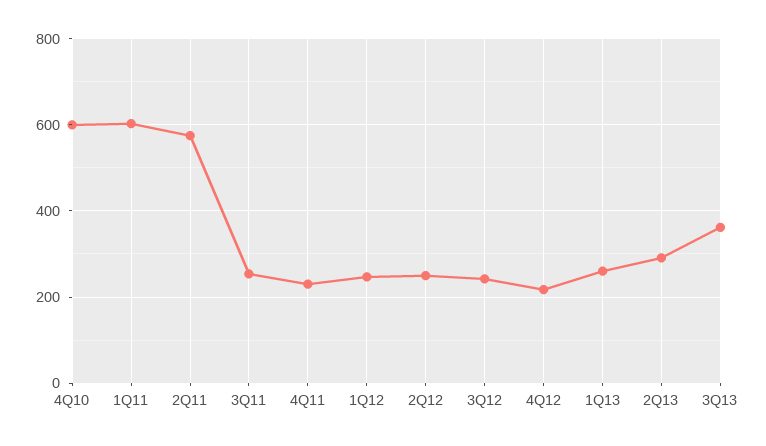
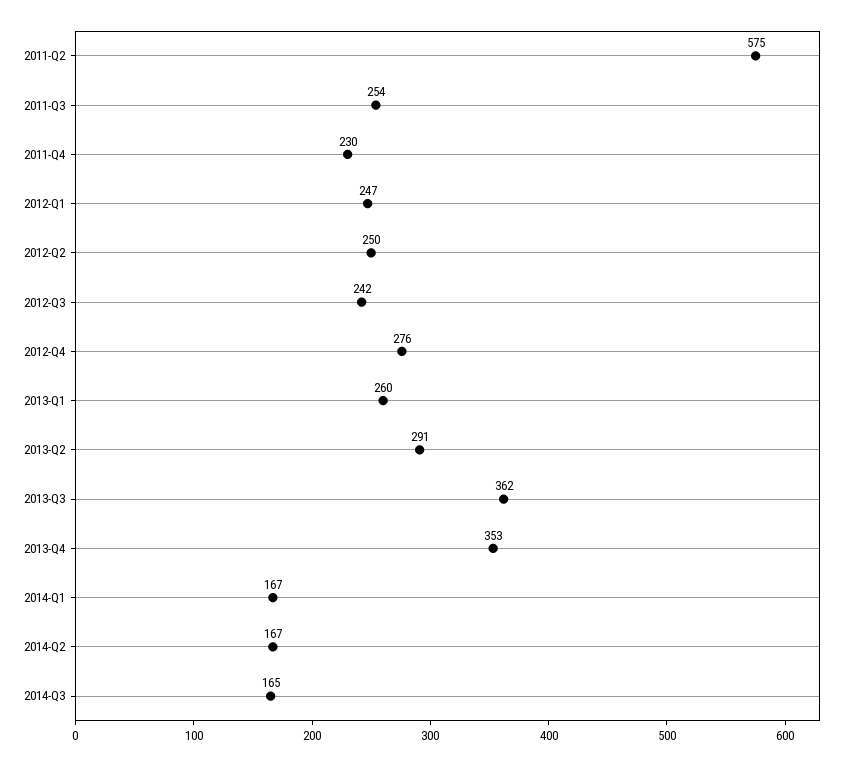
4Q10: 600 -> none
1Q11: 600 -> none
4Q12: 220 -> 276
2013-Q4: none -> 353
2014-Q1: none -> 167
2014-Q2: none -> 167
2014-Q3: none -> 165

